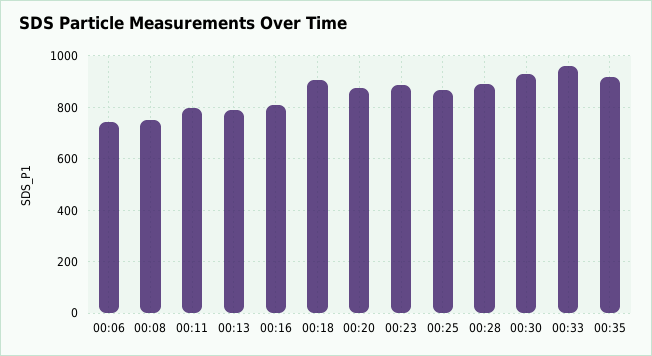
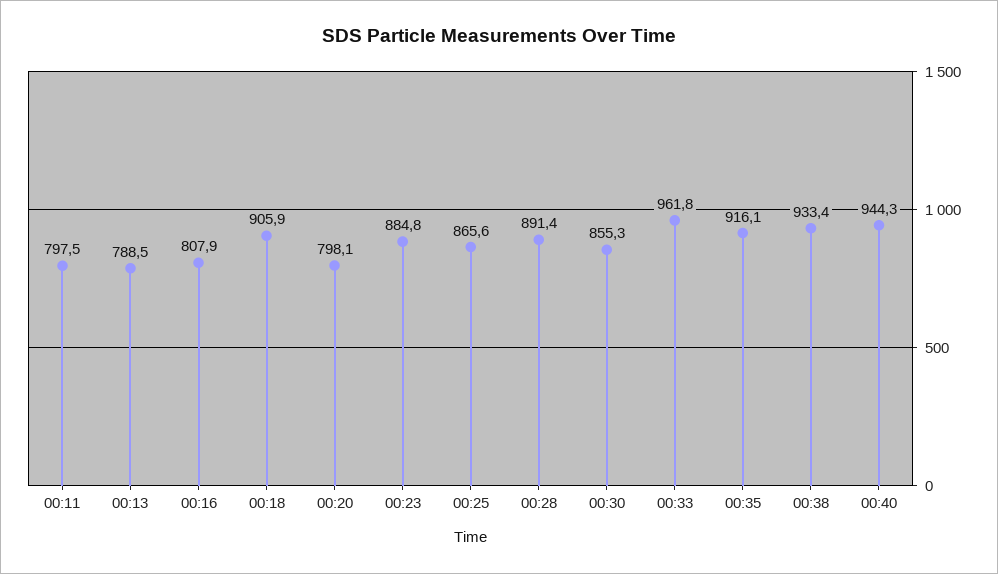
00:06: 750 -> none
00:08: 750 -> none
00:20: 875 -> 798.1
00:30: 925 -> 855.3
00:38: none -> 933.4
00:40: none -> 944.3

